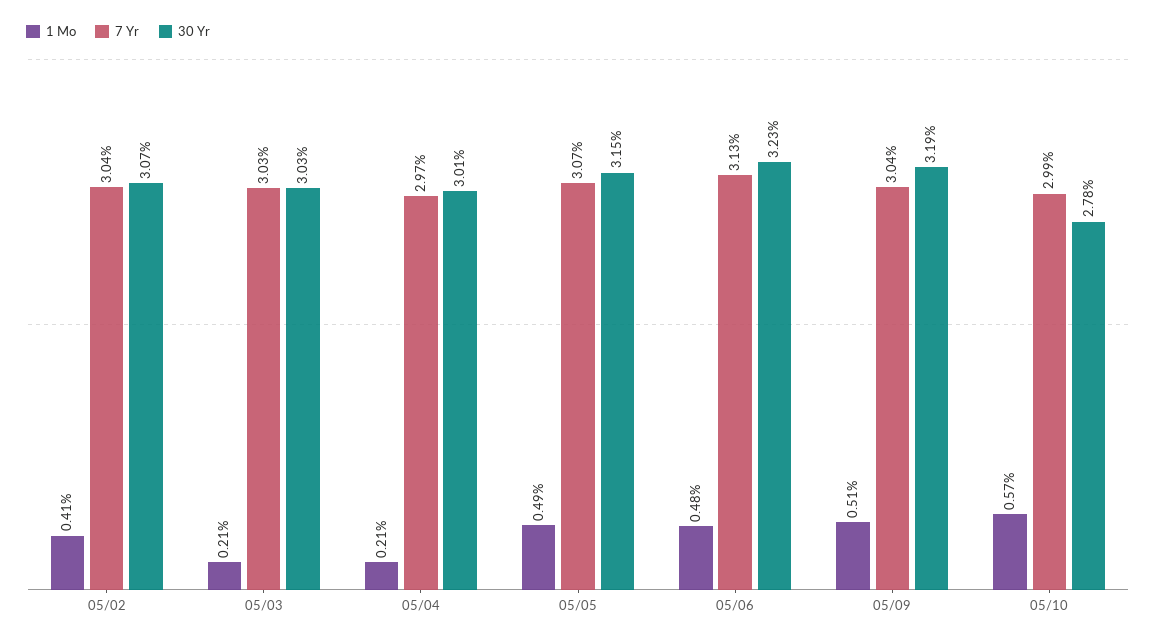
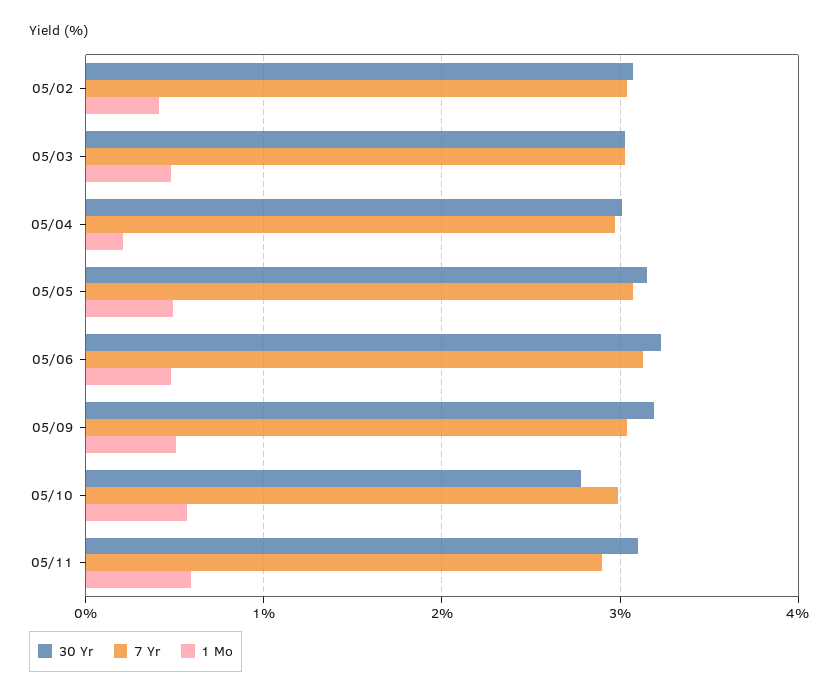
1 Mo, 05/03: 0.21 -> 0.5
30 Yr, 05/11: none -> 3.1
7 Yr, 05/11: none -> 2.9
1 Mo, 05/11: none -> 0.6

